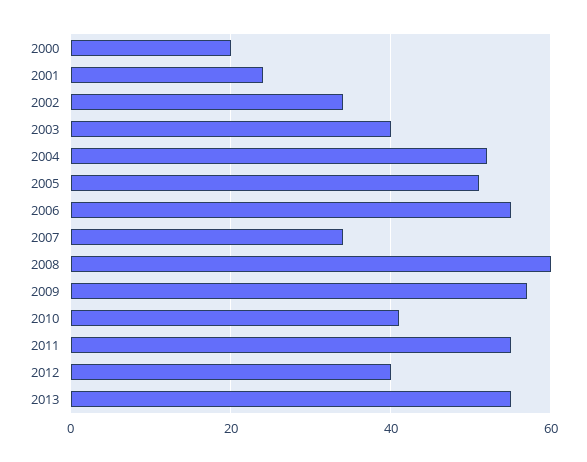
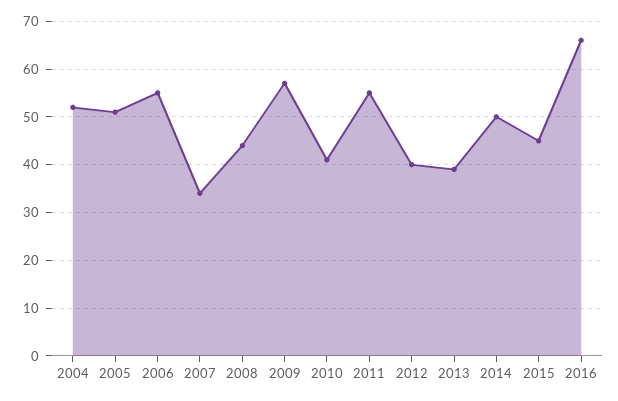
2000: 20 -> none
2001: 25 -> none
2002: 35 -> none
2003: 40 -> none
2008: 60 -> 45
2013: 55 -> 40
2014: none -> 50
2015: none -> 45
2016: none -> 65

